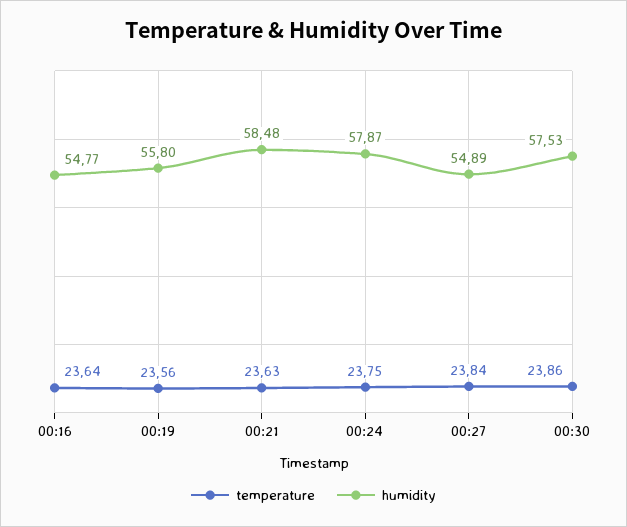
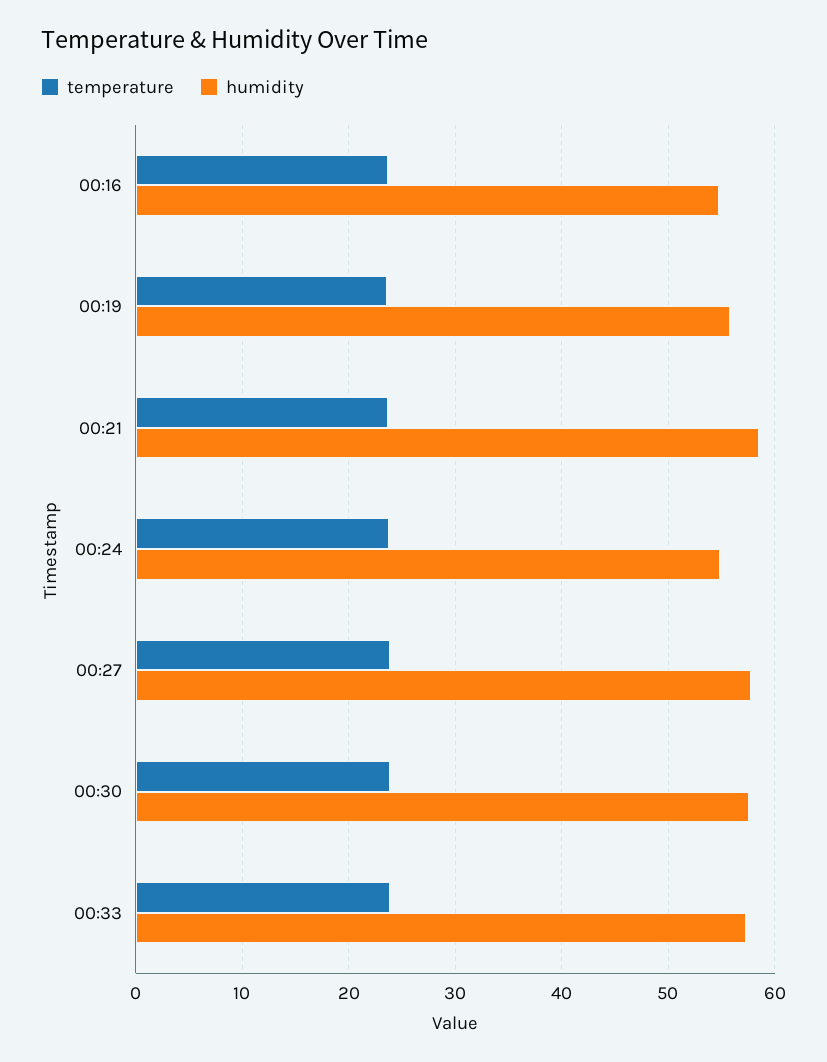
humidity, 00:24: 57.87 -> 55
humidity, 00:27: 54.89 -> 58
temperature, 00:33: none -> 24
humidity, 00:33: none -> 57

